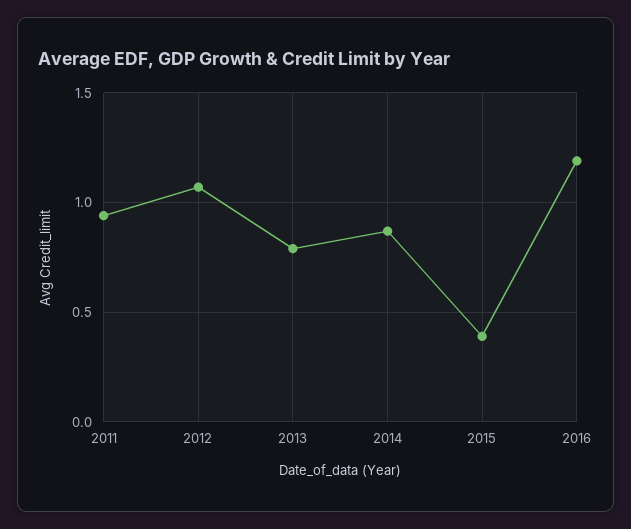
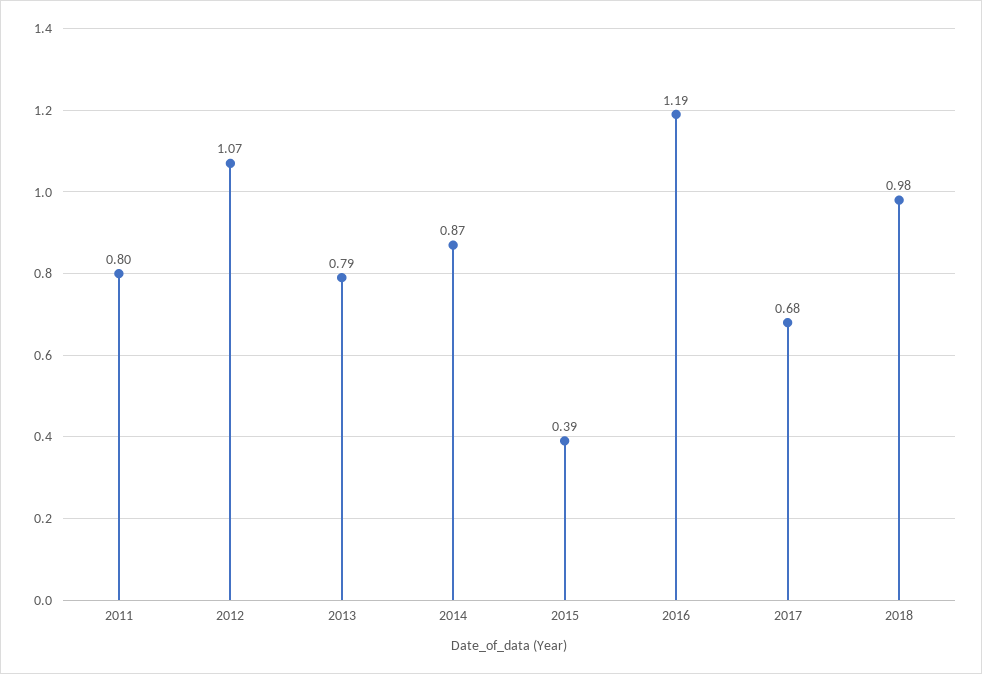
2011: 0.95 -> 0.8
2017: none -> 0.68
2018: none -> 0.98

